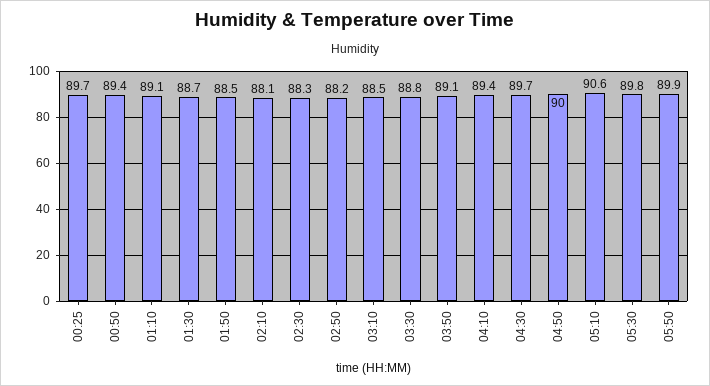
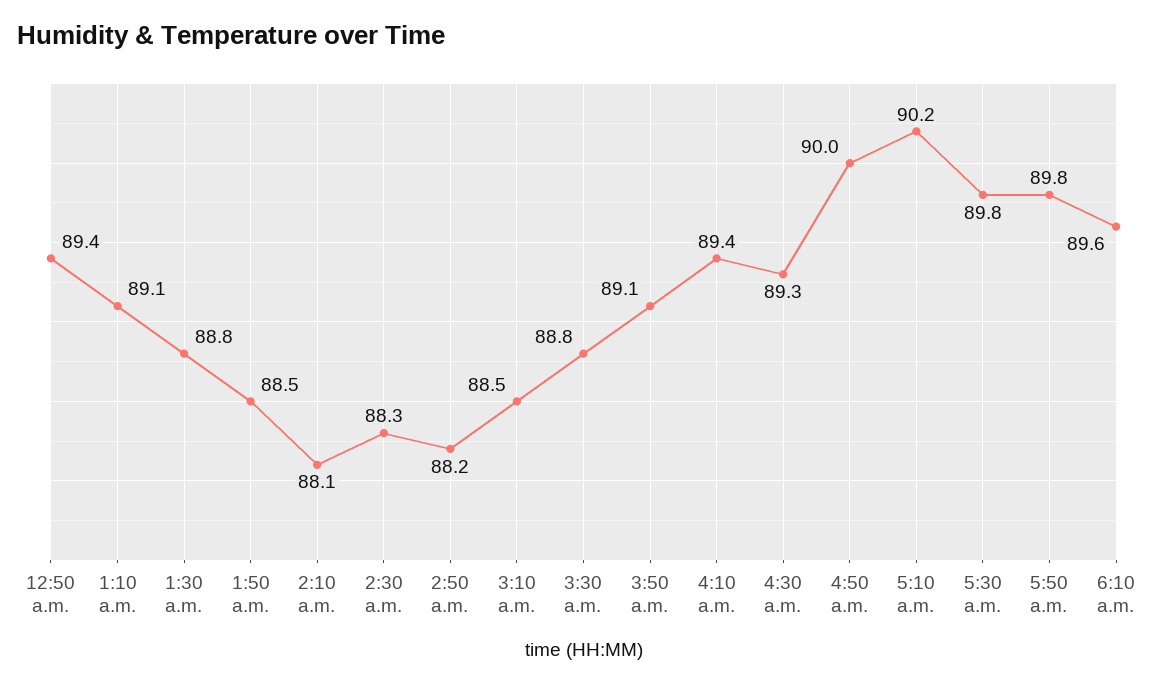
00:25: 89.7 -> none
01:30: 88.7 -> 88.8
04:30: 89.7 -> 89.3
05:10: 90.6 -> 90.2
05:50: 89.9 -> 89.8
6:10 a.m.: none -> 89.6

